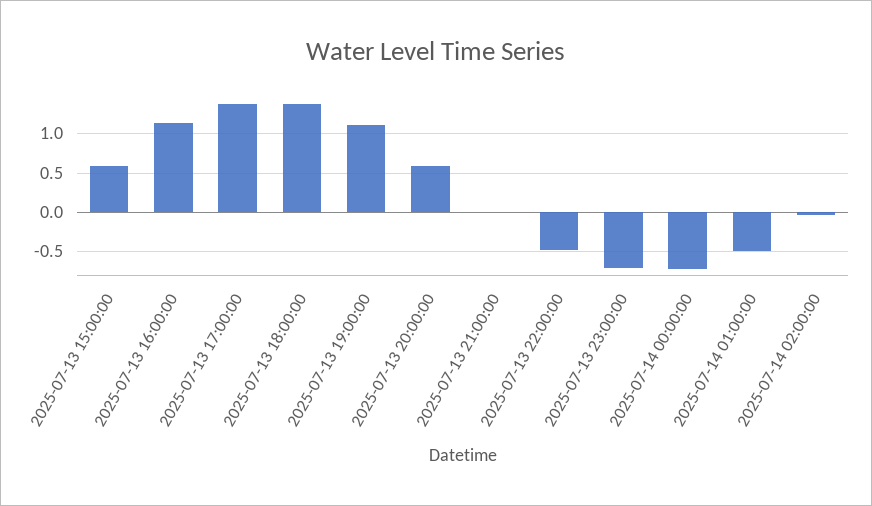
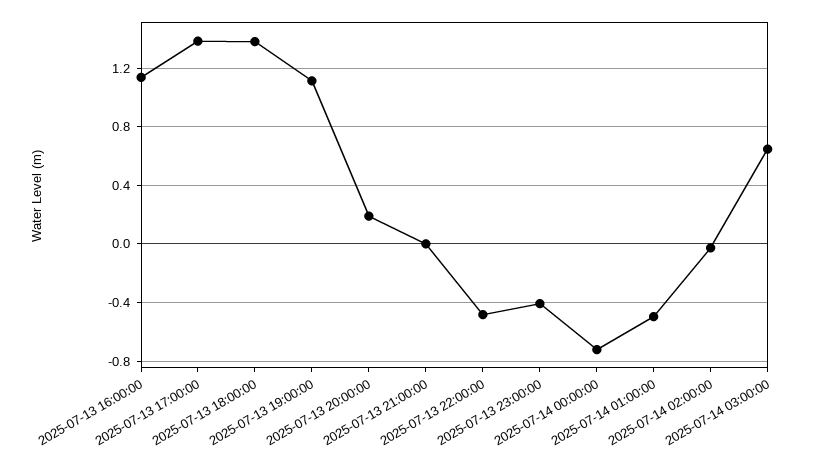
2025-07-13 15:00:00: 0.6 -> none
2025-07-13 20:00:00: 0.6 -> 0.2
2025-07-13 23:00:00: -0.7 -> -0.4
2025-07-14 03:00:00: none -> 0.65

